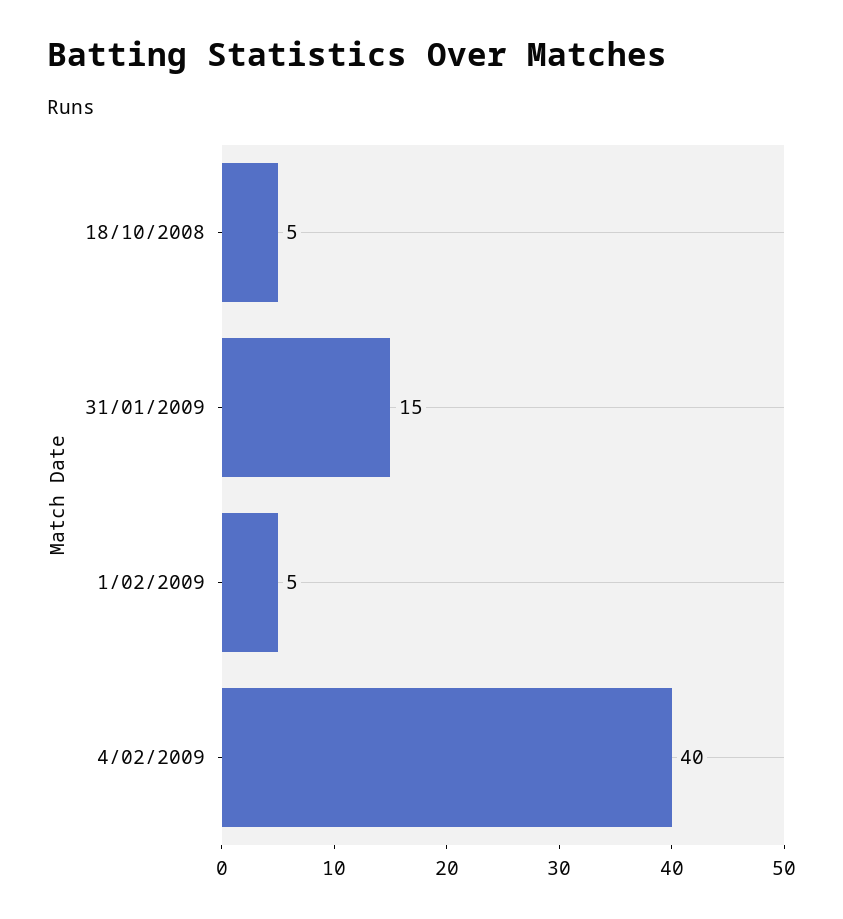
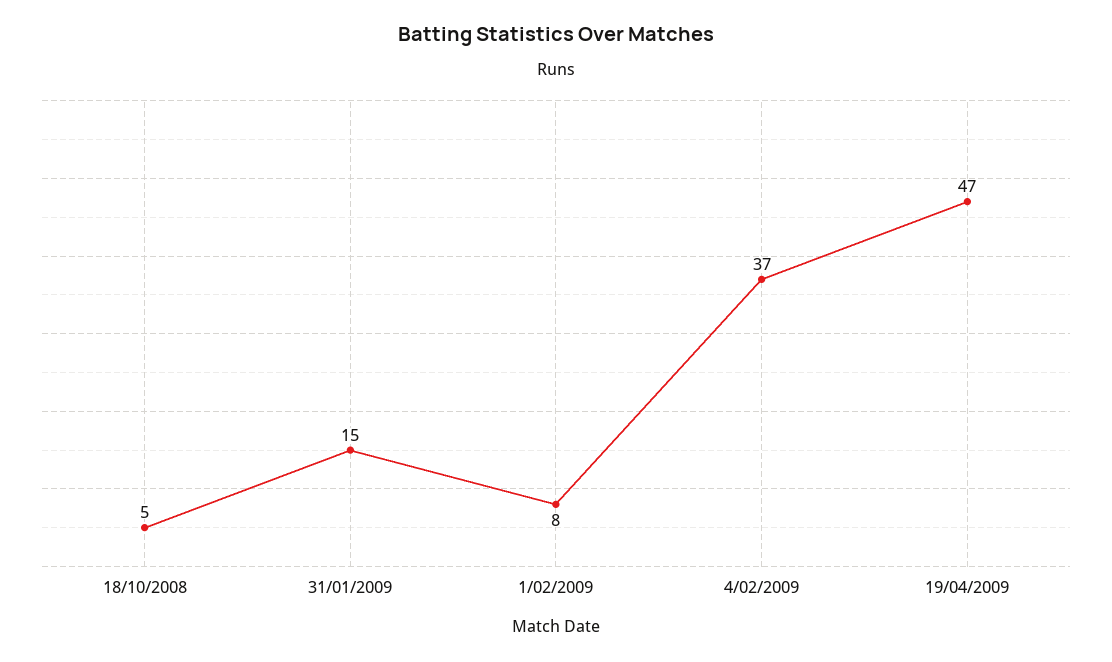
1/02/2009: 5 -> 8
4/02/2009: 40 -> 37
19/04/2009: none -> 47

